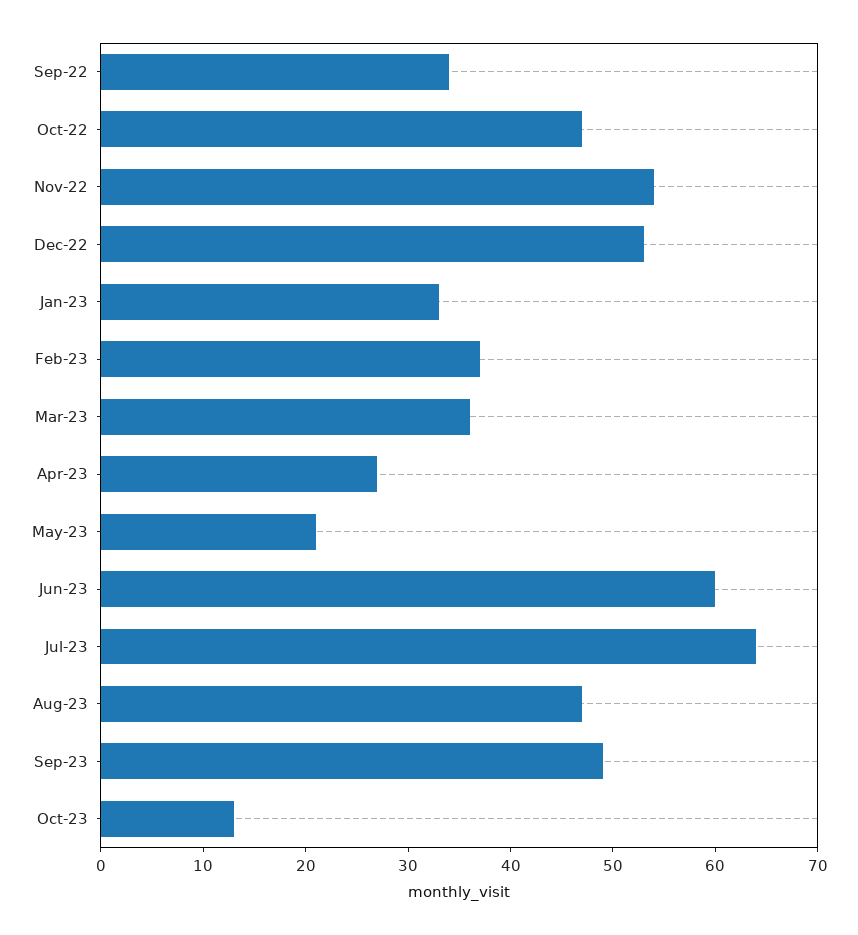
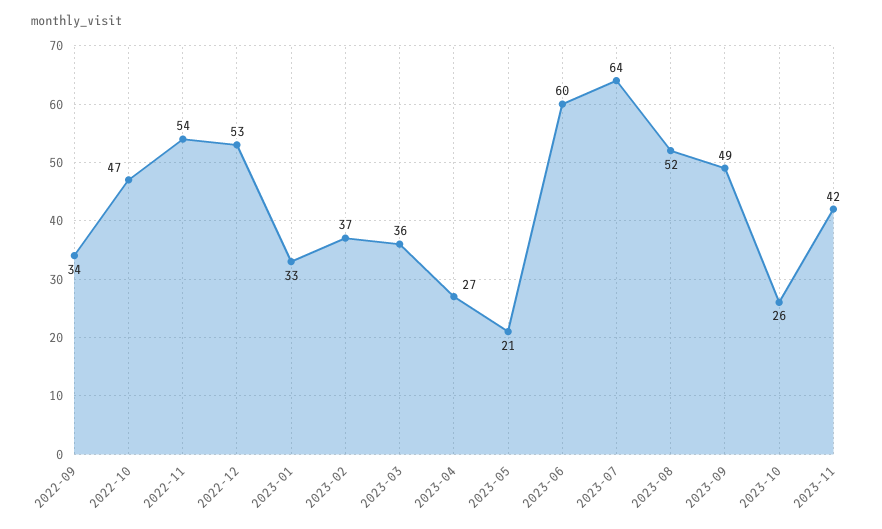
Aug-23: 47 -> 52
Oct-23: 13 -> 26
2023-11: none -> 42

